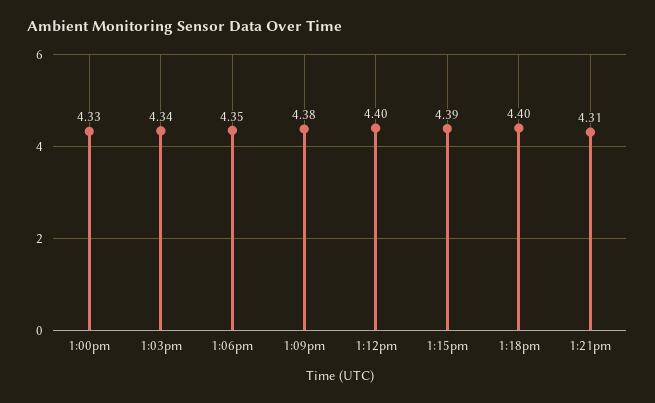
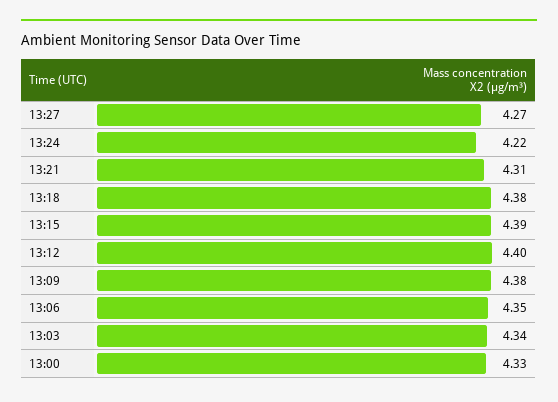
1:18pm: 4.4 -> 4.38
13:27: none -> 4.27
13:24: none -> 4.22

